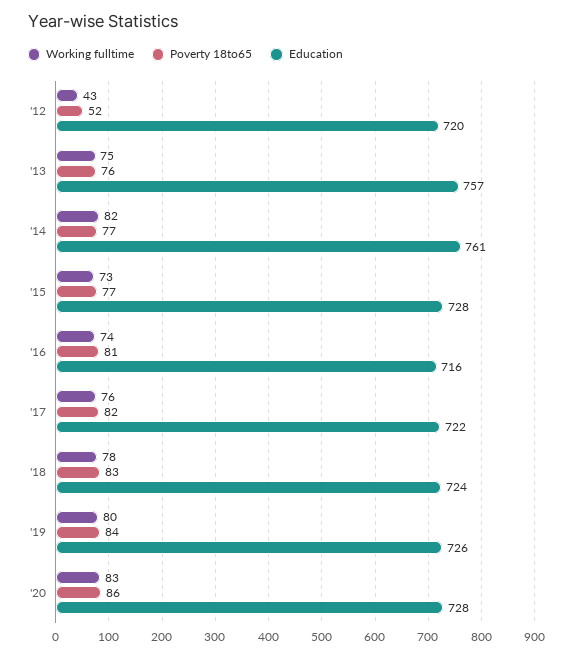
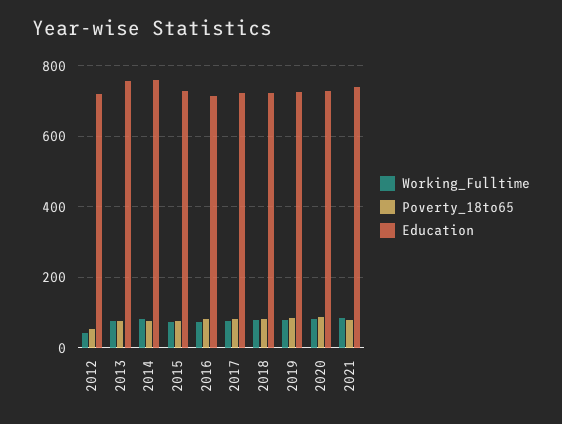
Working fulltime, 2021: none -> 80
Poverty 18to65, 2021: none -> 80
Education, 2021: none -> 740

